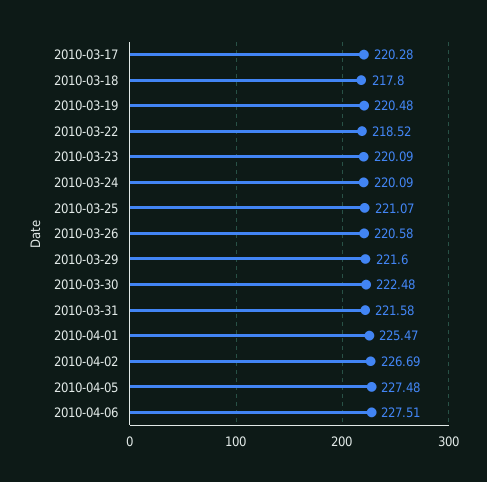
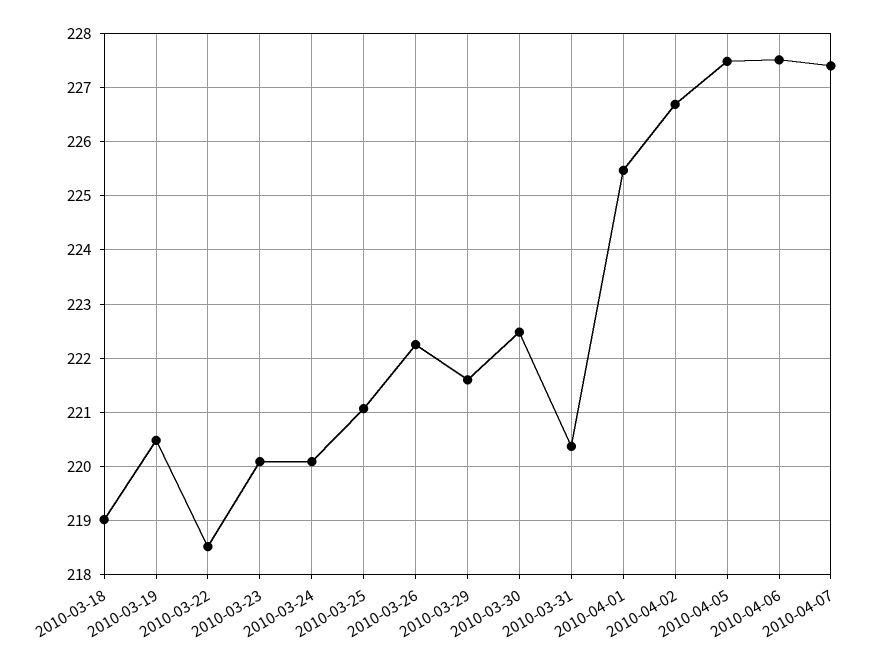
2010-03-17: 220.28 -> none
2010-03-18: 217.8 -> 219
2010-03-26: 220.58 -> 222.2
2010-03-31: 221.58 -> 220.4
2010-04-07: none -> 227.4

